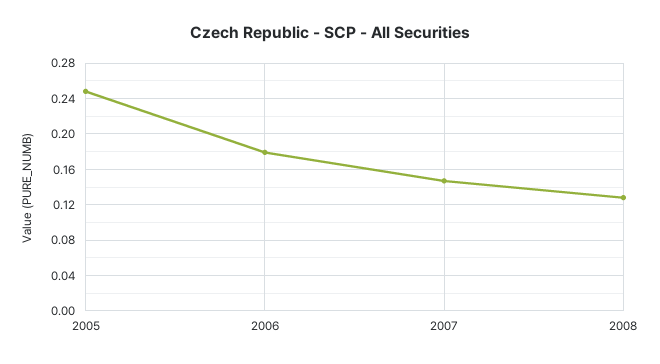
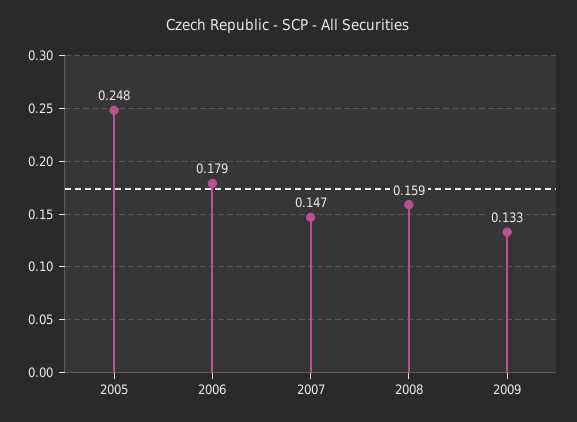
2008: 0.13 -> 0.159
2009: none -> 0.133

